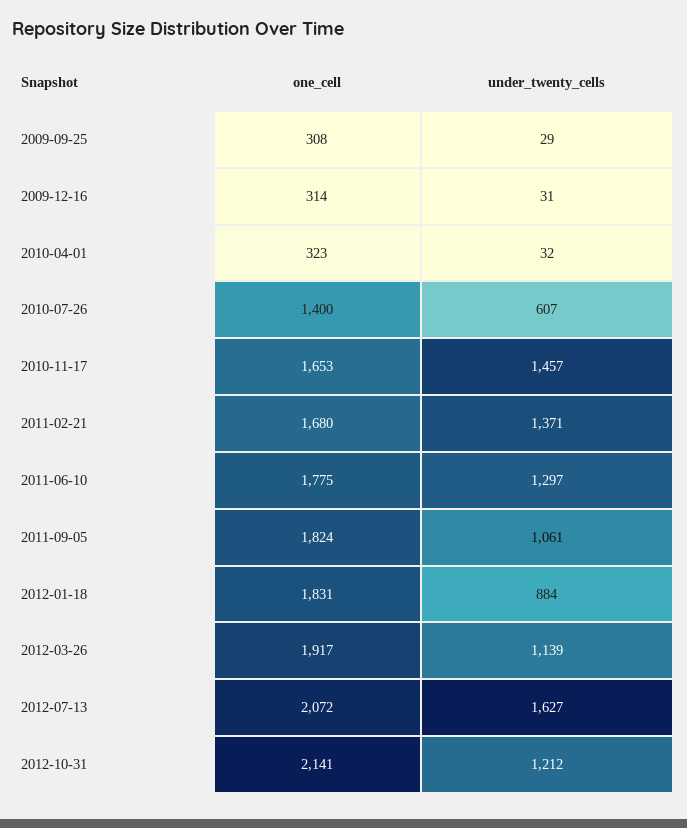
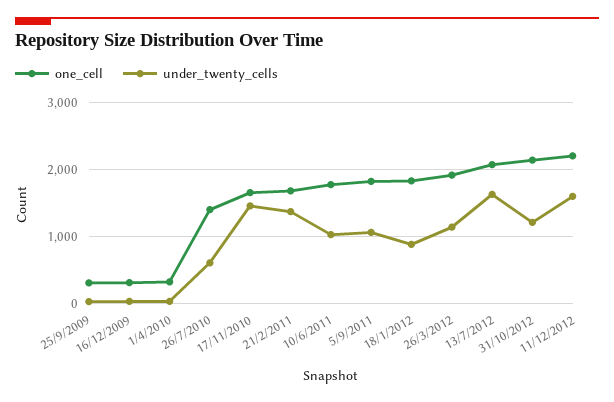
under_twenty_cells, 2011-06-10: 1297 -> 1000
one_cell, 11/12/2012: none -> 2200
under_twenty_cells, 11/12/2012: none -> 1600

